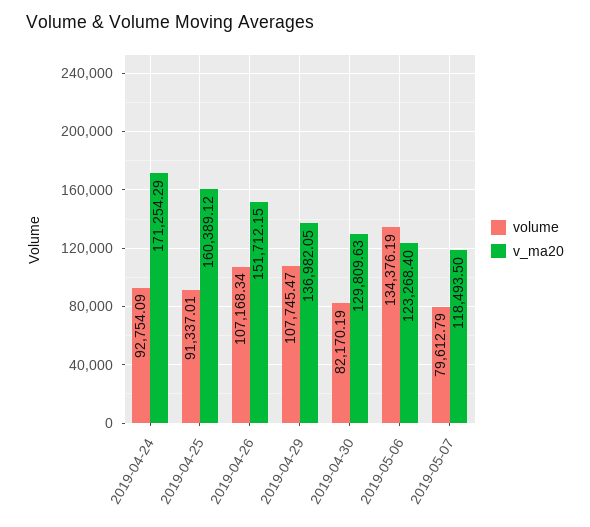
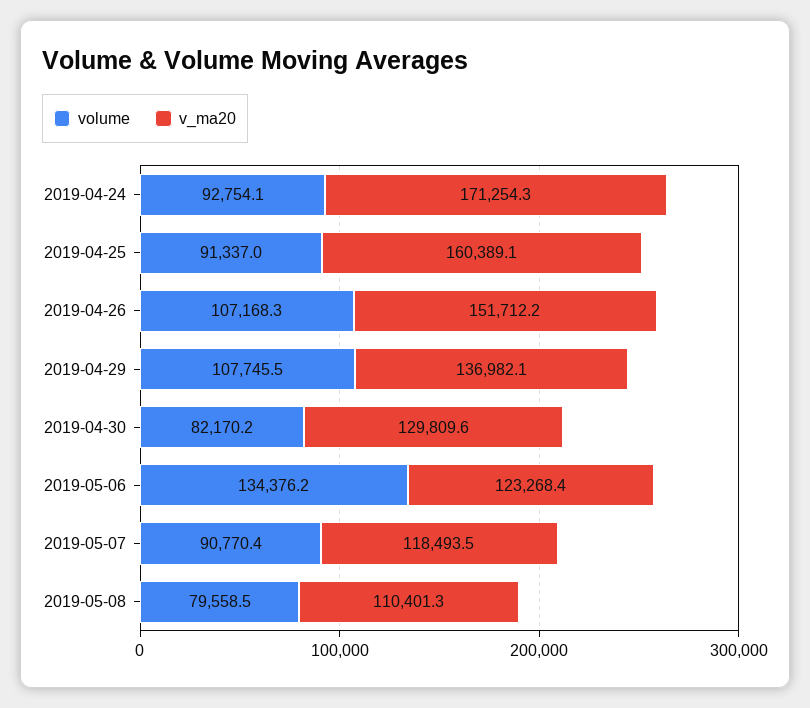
volume, 2019-05-07: 79612.79 -> 90770.4
volume, 2019-05-08: none -> 79558.5
v_ma20, 2019-05-08: none -> 110401.3

